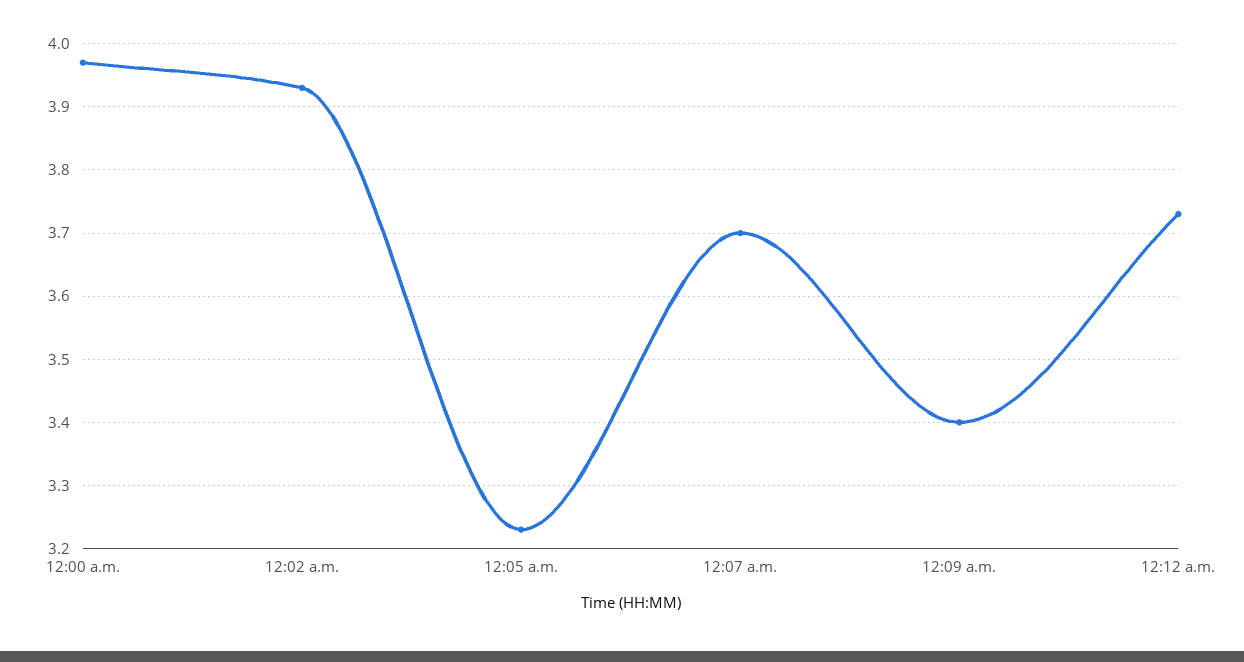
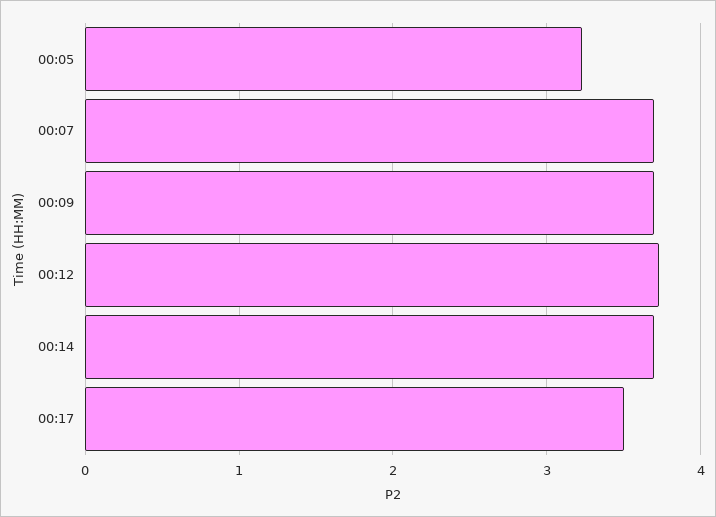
12:00 a.m.: 3.97 -> none
12:02 a.m.: 3.93 -> none
12:09 a.m.: 3.4 -> 3.7
00:14: none -> 3.7
00:17: none -> 3.5

